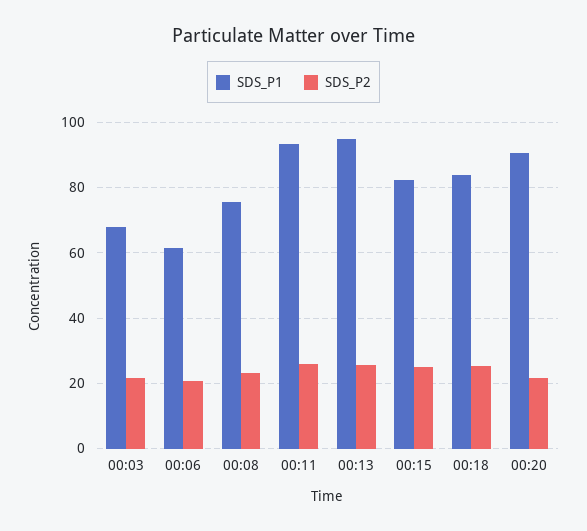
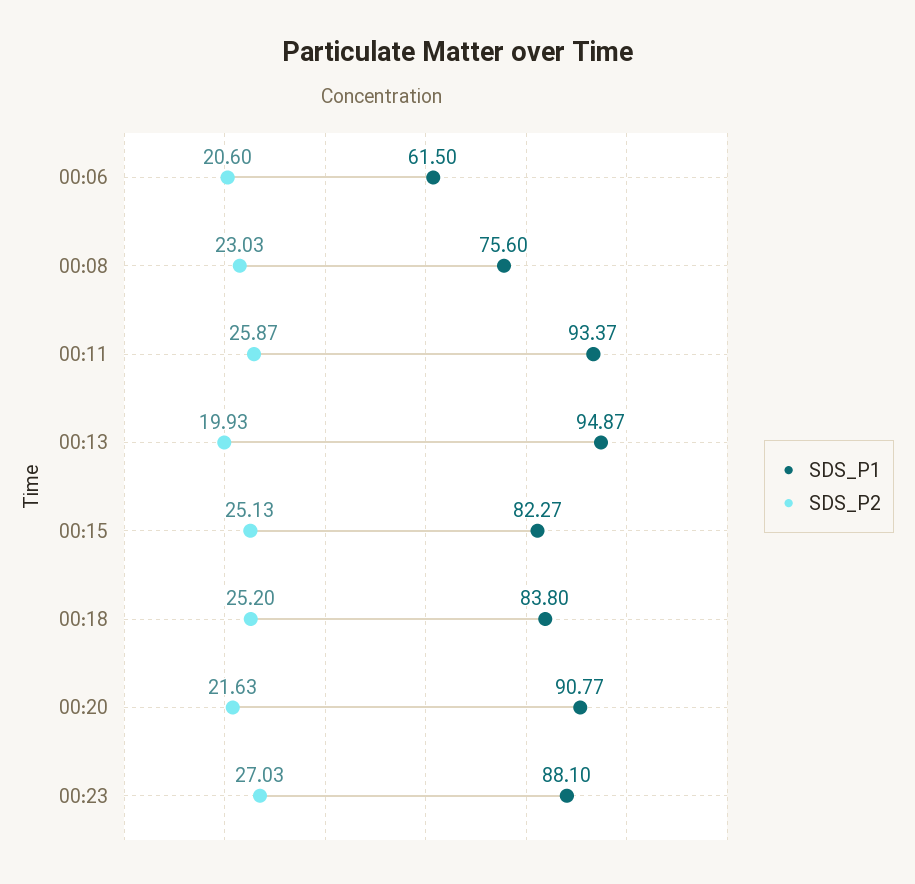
SDS_P1, 00:03: 68 -> none
SDS_P2, 00:03: 22 -> none
SDS_P2, 00:13: 26 -> 19.93
SDS_P1, 00:23: none -> 88.1
SDS_P2, 00:23: none -> 27.03

